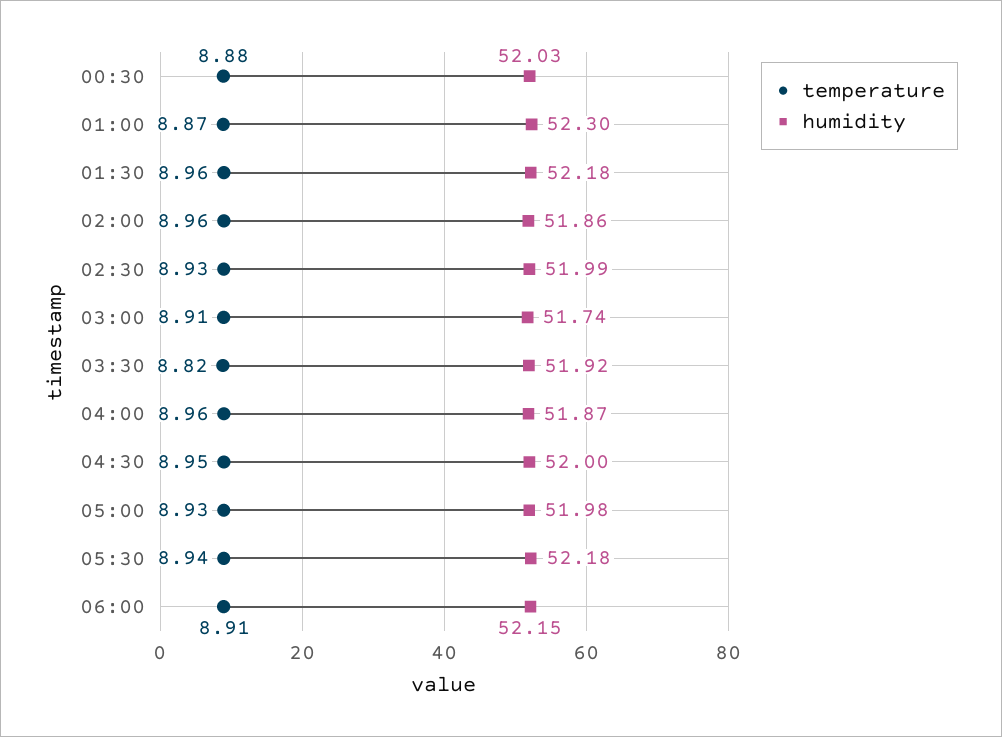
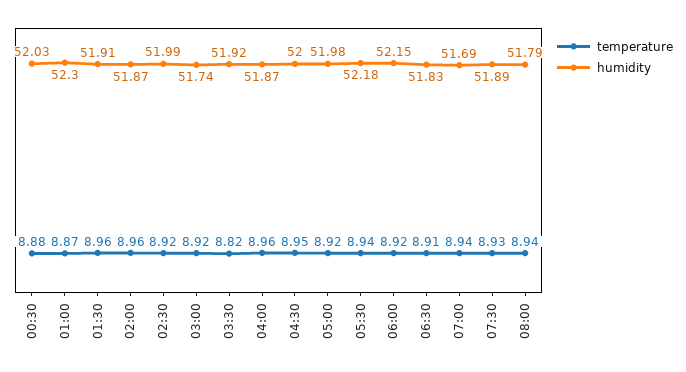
humidity, 01:30: 52.18 -> 51.91
humidity, 02:00: 51.86 -> 51.87
temperature, 02:30: 8.93 -> 8.92
temperature, 03:00: 8.91 -> 8.92
temperature, 05:00: 8.93 -> 8.92
temperature, 06:00: 8.91 -> 8.92
temperature, 06:30: none -> 8.91
humidity, 06:30: none -> 51.83
temperature, 07:00: none -> 8.94
humidity, 07:00: none -> 51.69
temperature, 07:30: none -> 8.93
humidity, 07:30: none -> 51.89
temperature, 08:00: none -> 8.94
humidity, 08:00: none -> 51.79

